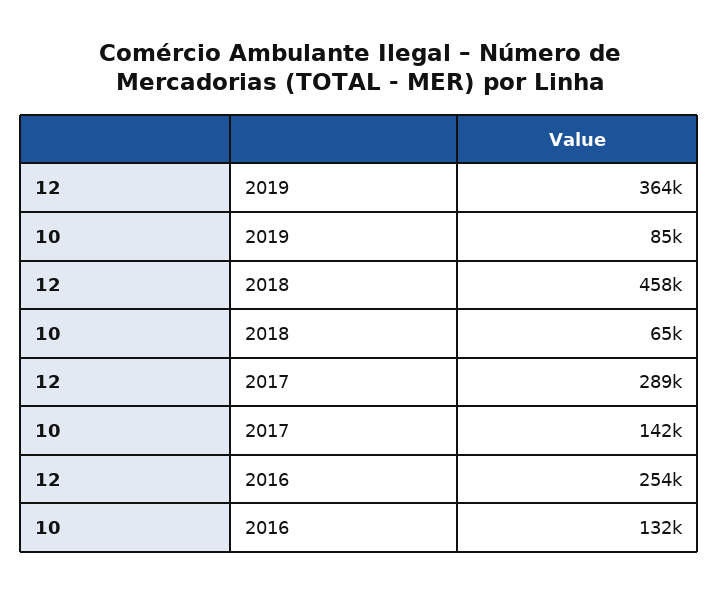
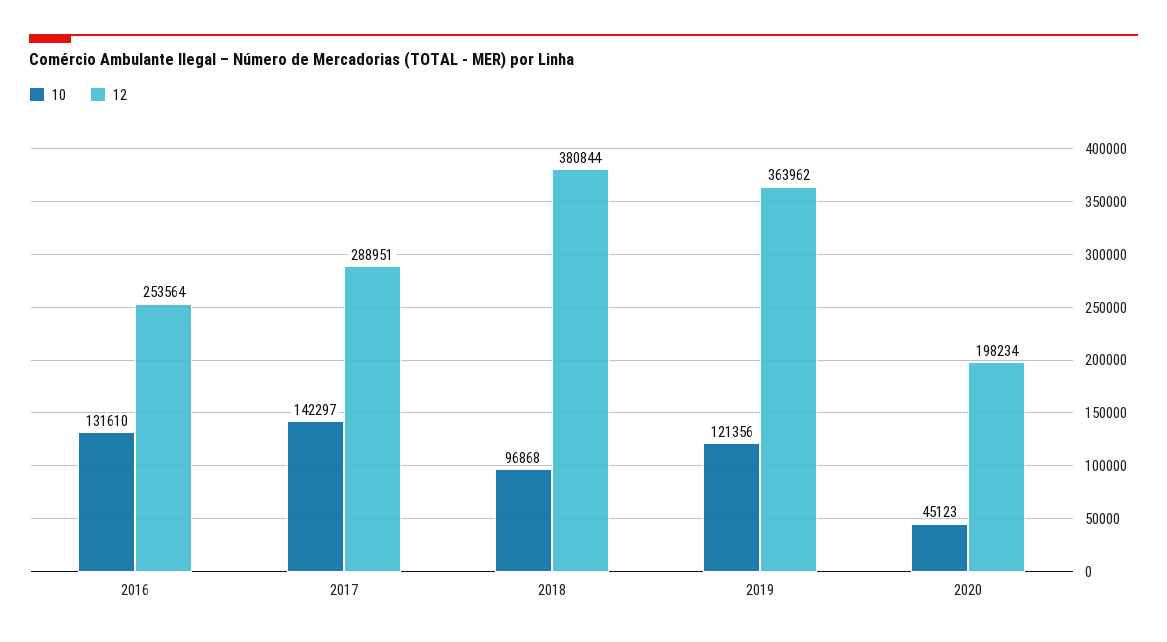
10, 2019: 85000 -> 121356
12, 2018: 458000 -> 380844
10, 2018: 65000 -> 96868
10, 2020: none -> 45123
12, 2020: none -> 198234

